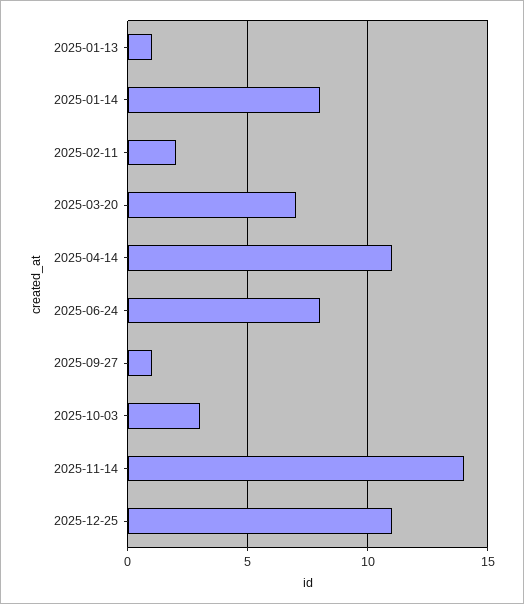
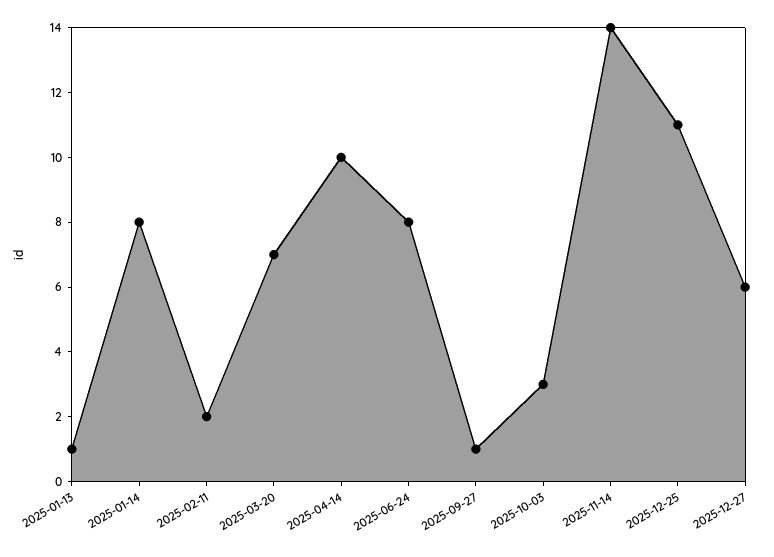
2025-04-14: 11 -> 10
2025-12-27: none -> 6

